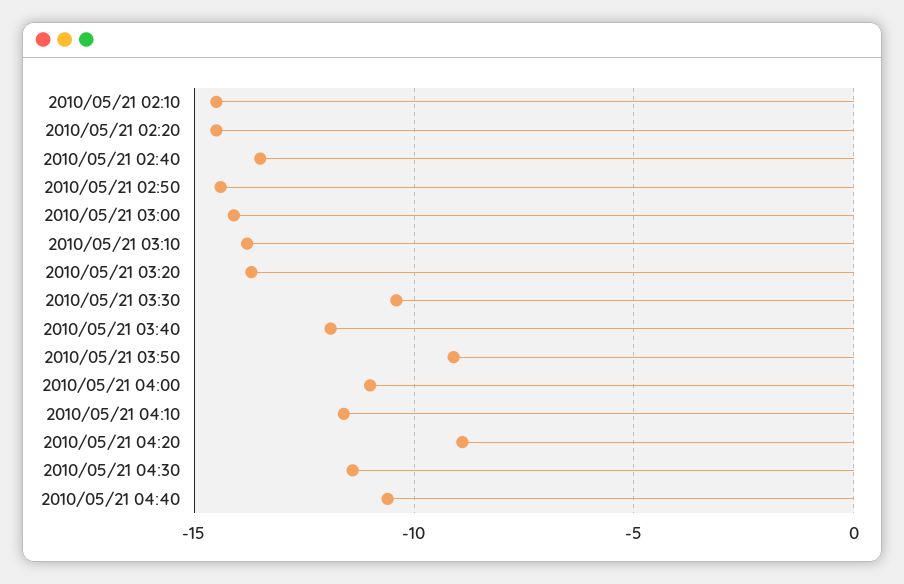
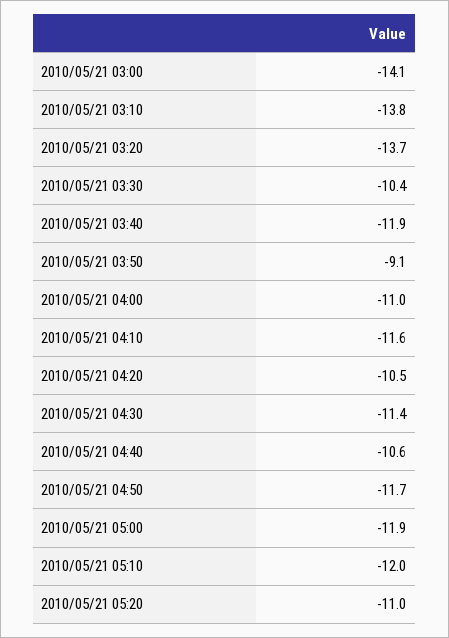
2010/05/21 02:10: -14.5 -> none
2010/05/21 02:20: -14.5 -> none
2010/05/21 02:40: -13.5 -> none
2010/05/21 02:50: -14.5 -> none
2010/05/21 04:20: -9 -> -10.5
2010/05/21 04:50: none -> -11.7
2010/05/21 05:00: none -> -11.9
2010/05/21 05:10: none -> -12
2010/05/21 05:20: none -> -11

